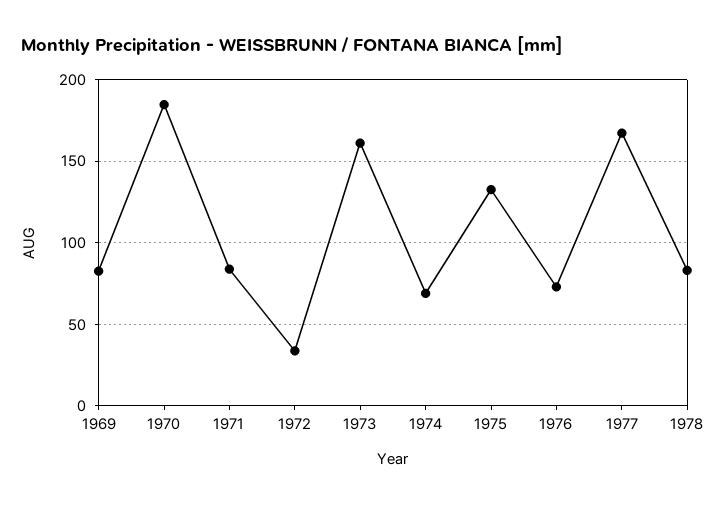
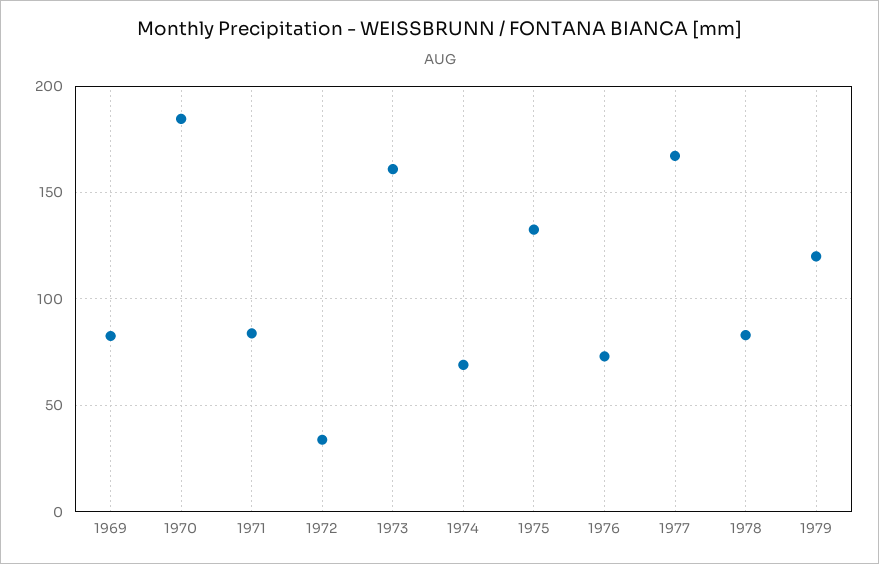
1979: none -> 120

